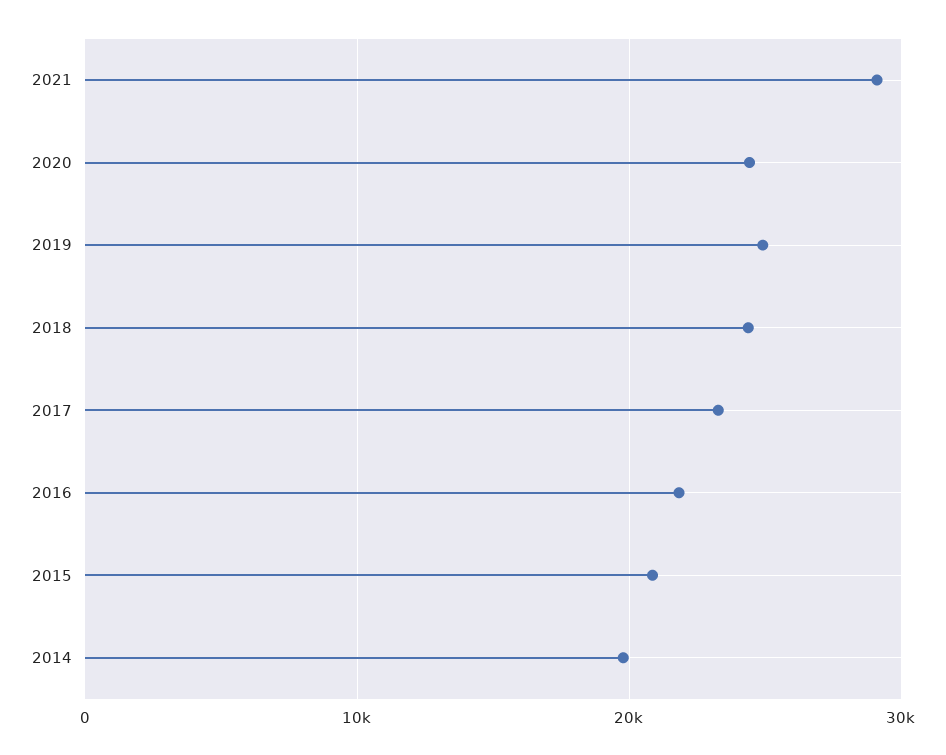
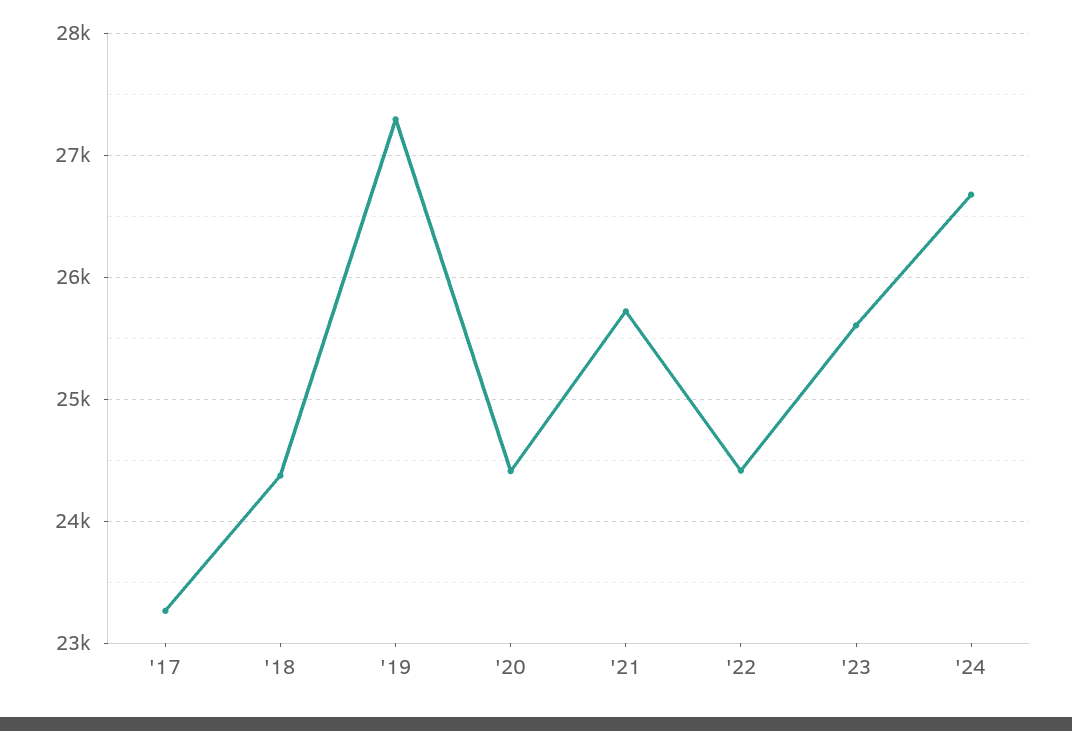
2021: 29000 -> 25700
2019: 25000 -> 27300
2016: 22000 -> none
2015: 21000 -> none
2014: 20000 -> none
'22: none -> 24400
'23: none -> 25600
'24: none -> 26700

